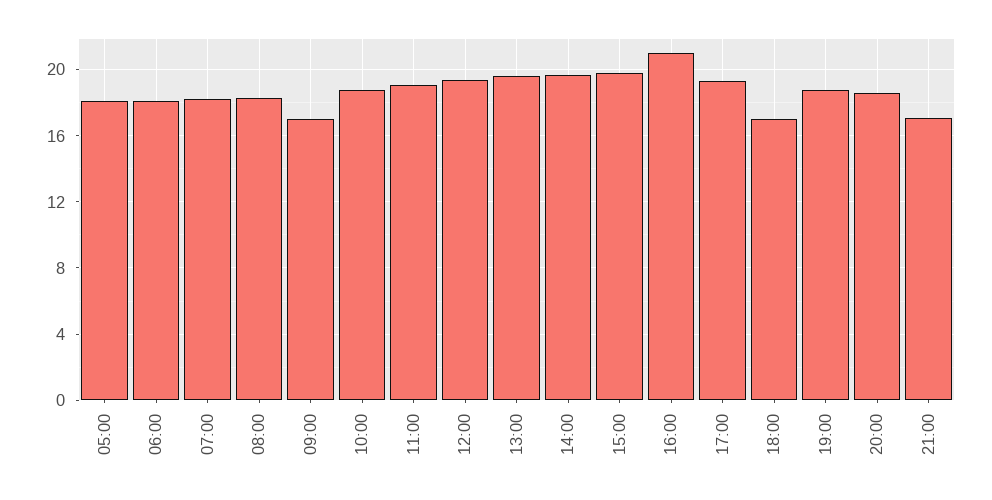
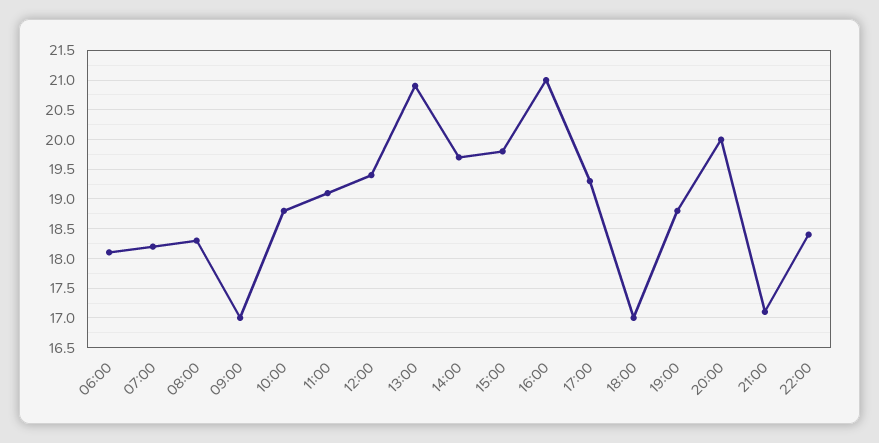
05:00: 18 -> none
13:00: 19.5 -> 21
20:00: 18.5 -> 20
22:00: none -> 18.5

